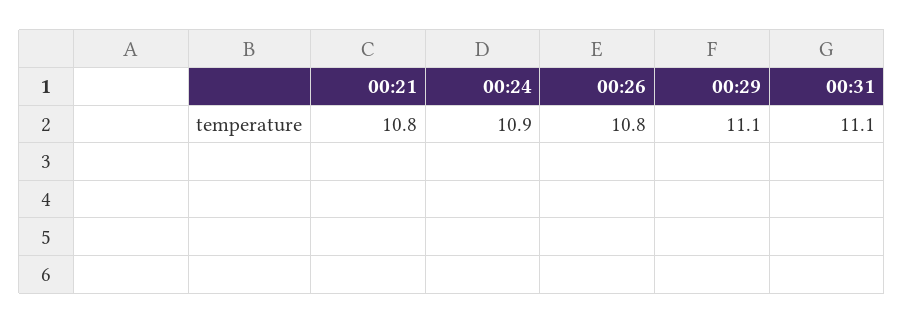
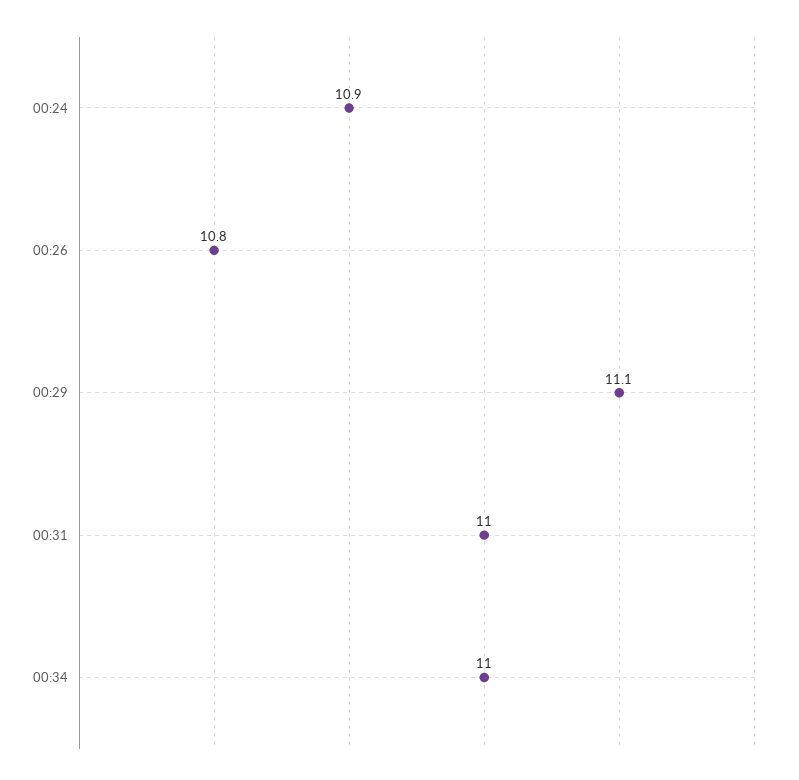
00:21: 10.8 -> none
00:31: 11.1 -> 11
00:34: none -> 11

